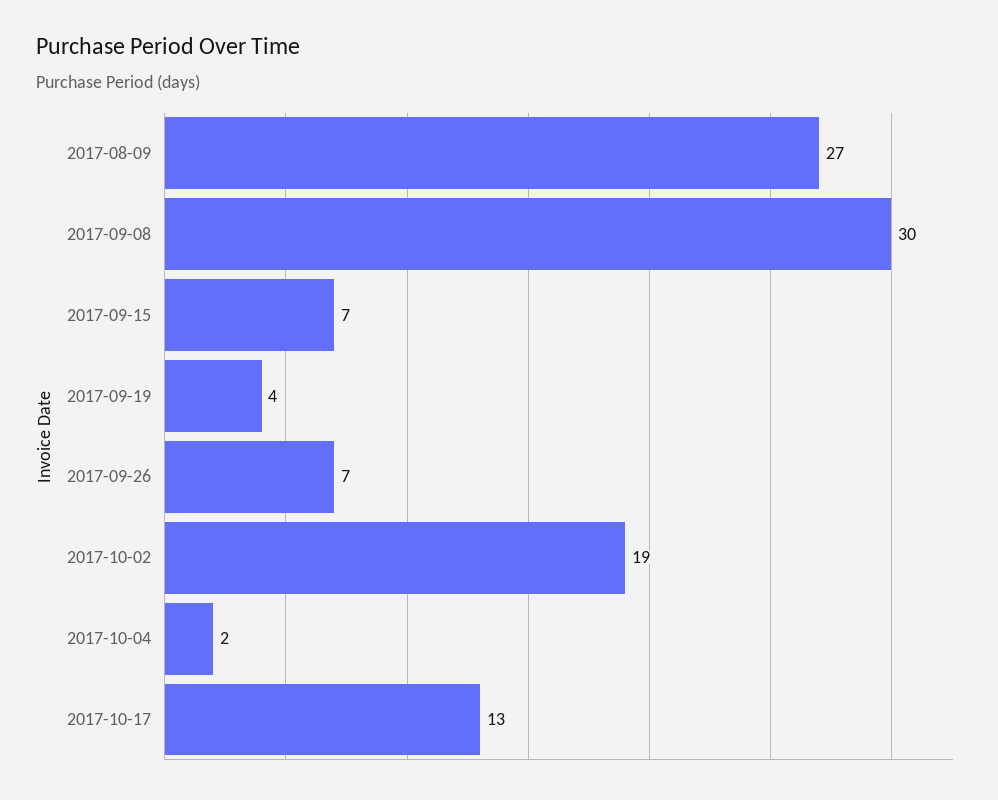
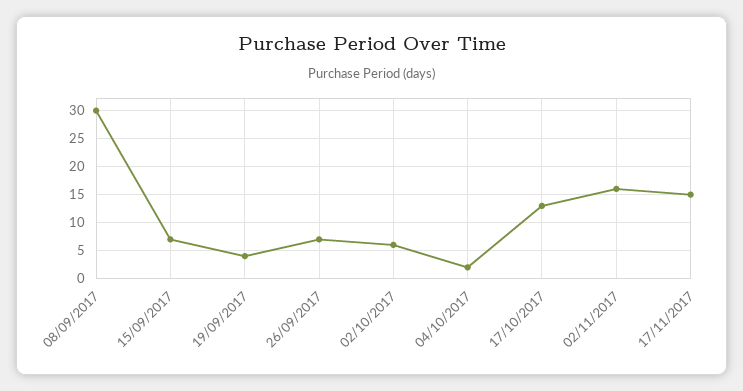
2017-08-09: 27 -> none
2017-10-02: 19 -> 5
02/11/2017: none -> 15
17/11/2017: none -> 15

